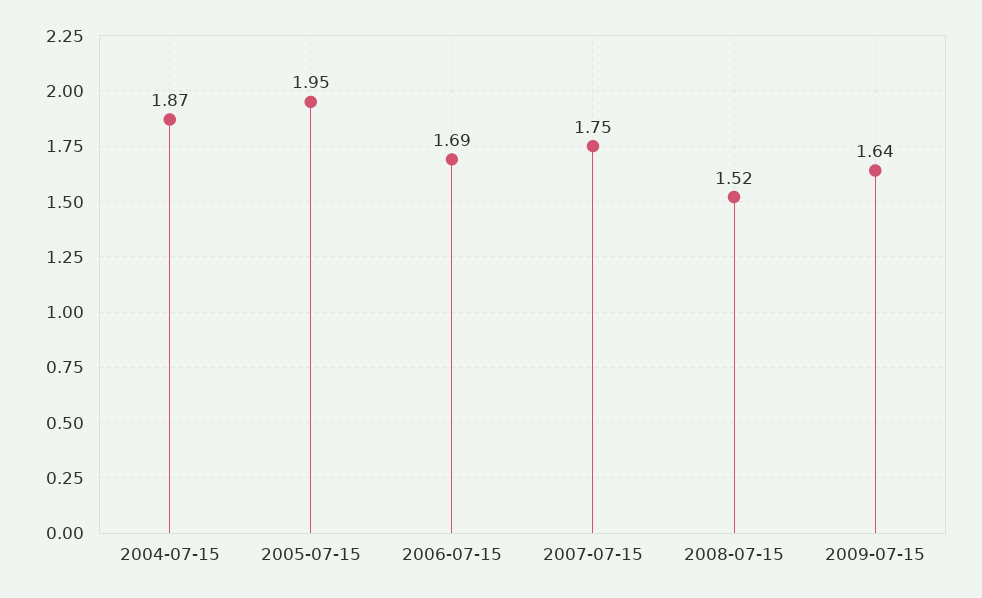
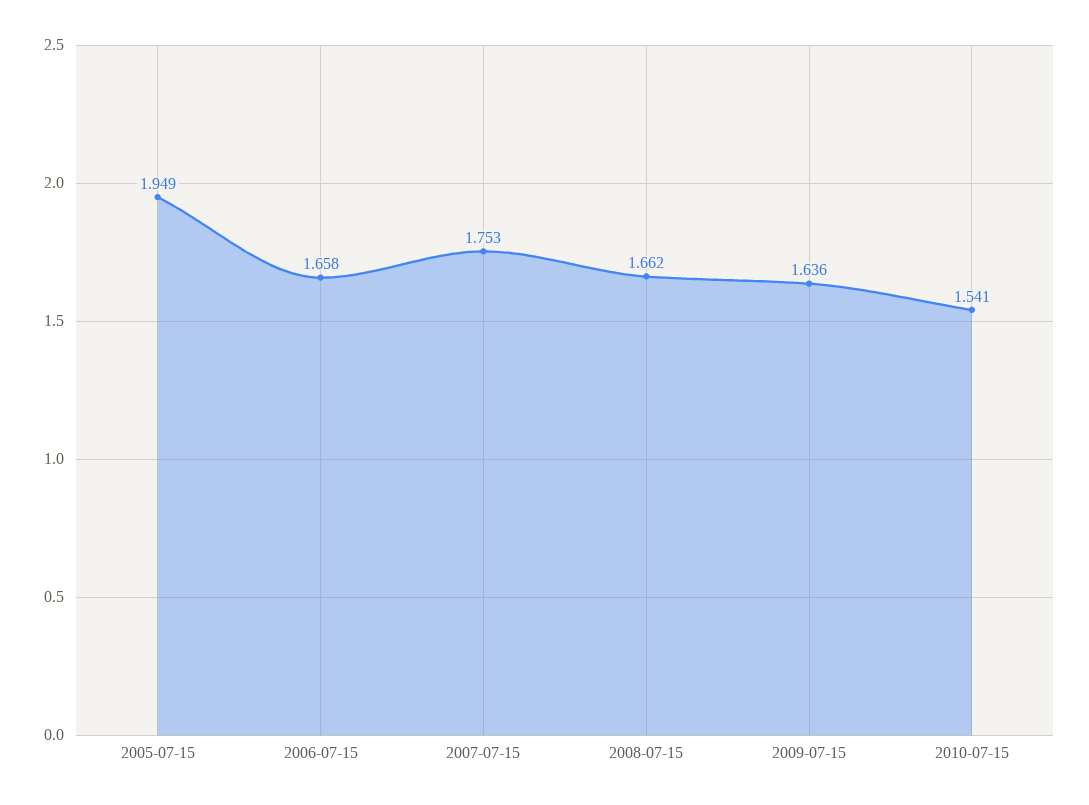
2004-07-15: 1.87 -> none
2006-07-15: 1.69 -> 1.658
2008-07-15: 1.52 -> 1.662
2010-07-15: none -> 1.541

